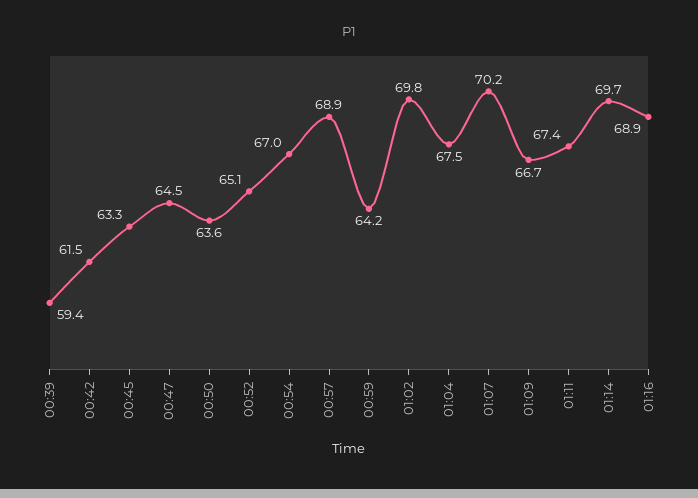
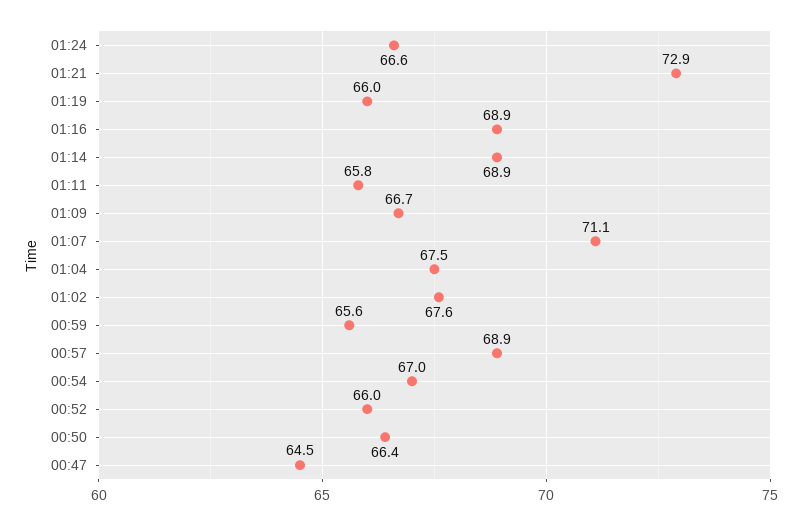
00:39: 59.4 -> none
00:42: 61.5 -> none
00:45: 63.3 -> none
00:50: 63.6 -> 66.4
00:52: 65.1 -> 66
00:59: 64.2 -> 65.6
01:02: 69.8 -> 67.6
01:07: 70.2 -> 71.1
01:11: 67.4 -> 65.8
01:14: 69.7 -> 68.9
01:24: none -> 66.6
01:21: none -> 72.9
01:19: none -> 66

